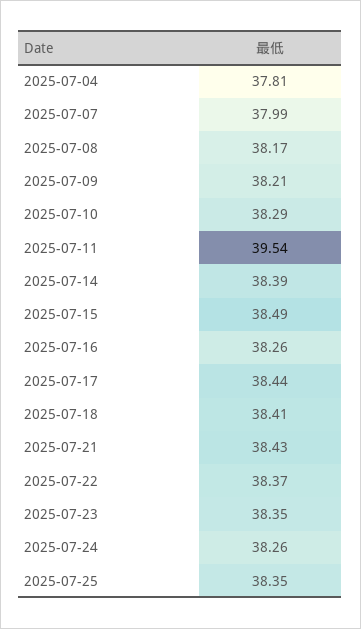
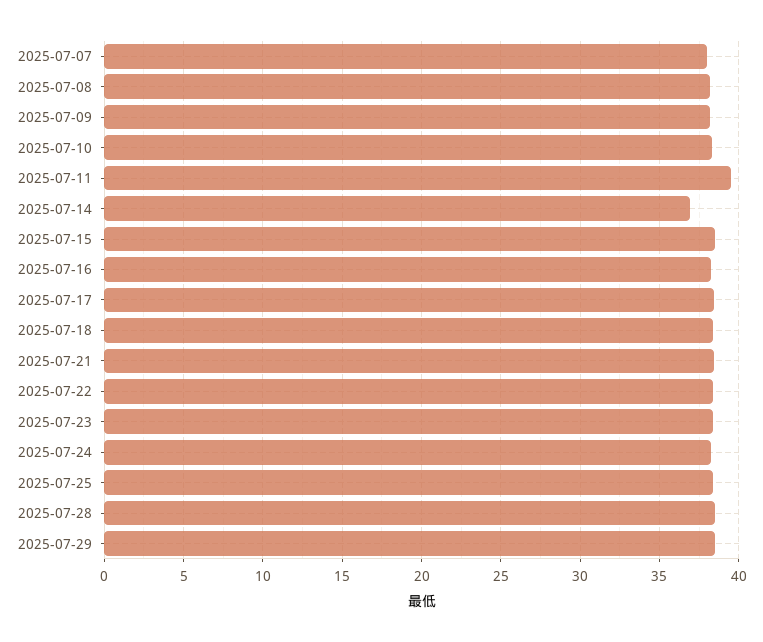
2025-07-04: 37.81 -> none
2025-07-14: 38.39 -> 37
2025-07-28: none -> 38.5
2025-07-29: none -> 38.5

